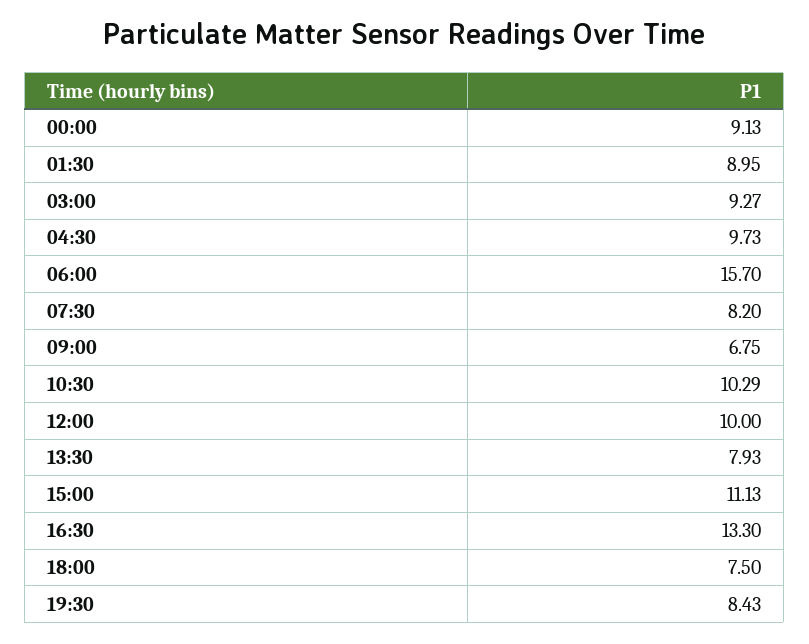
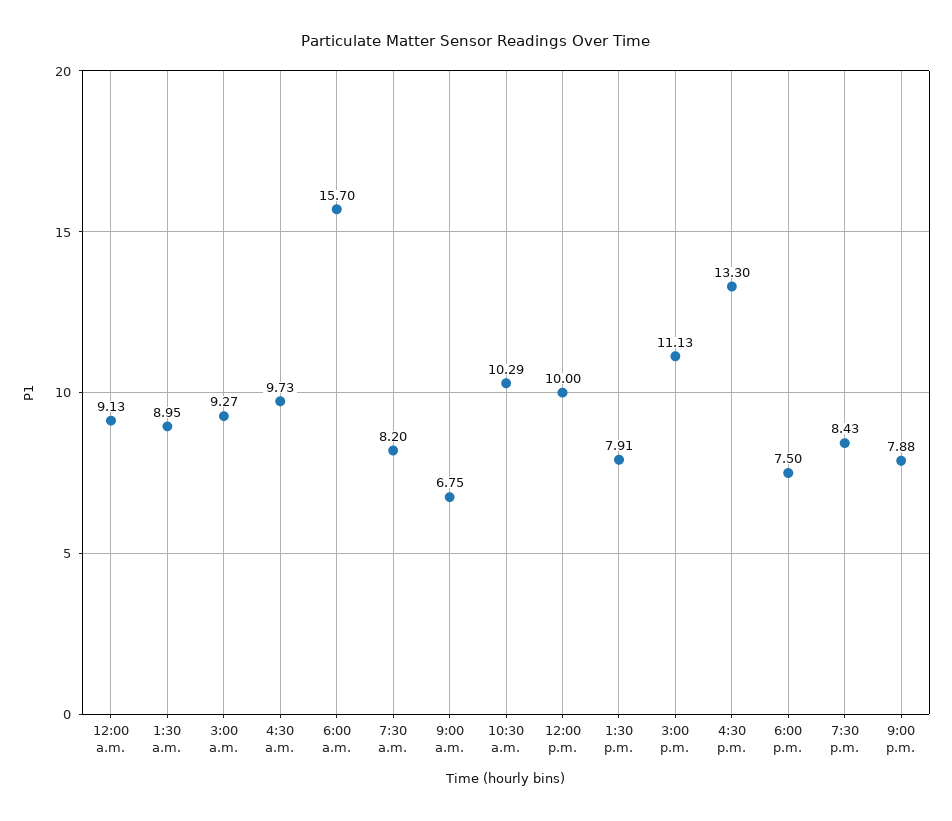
13:30: 7.93 -> 7.91
9:00 p.m.: none -> 7.88

